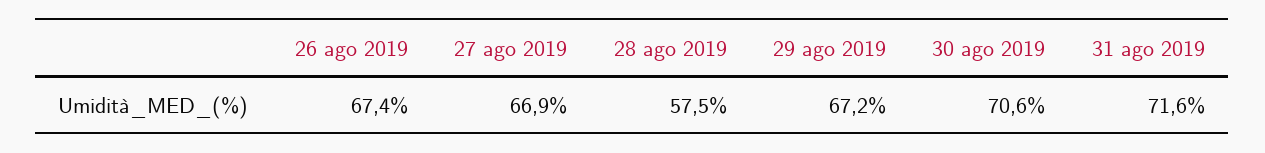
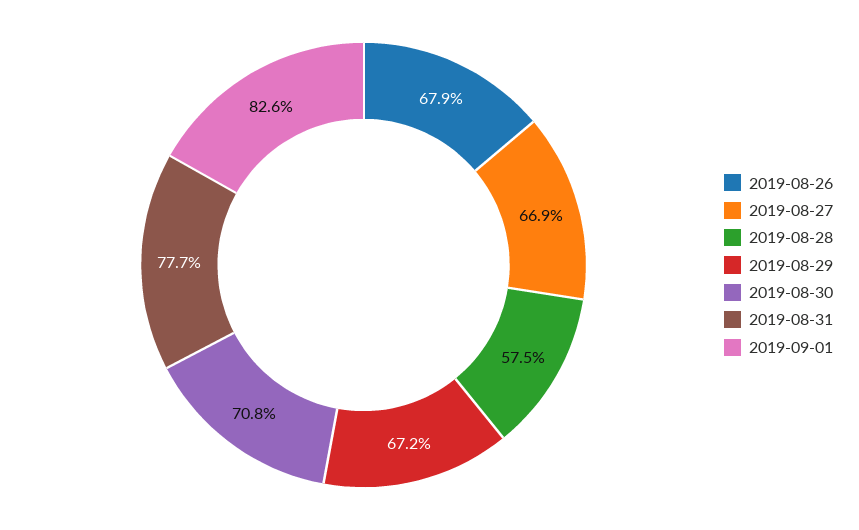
26 ago 2019: 67.4 -> 67.9
30 ago 2019: 70.6 -> 70.8
31 ago 2019: 71.6 -> 77.7
2019-09-01: none -> 82.6

